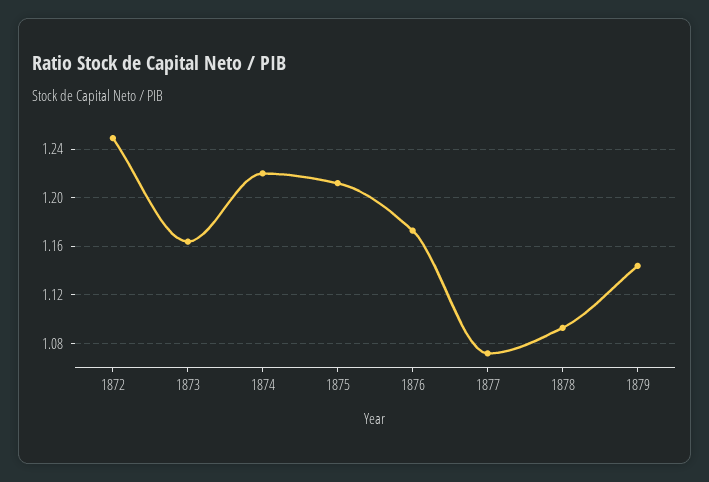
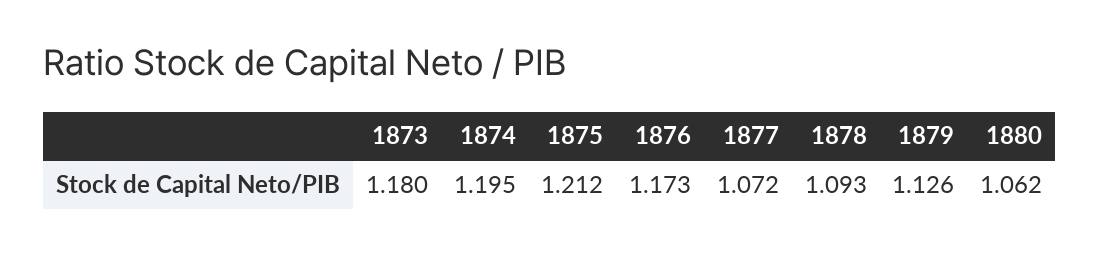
1872: 1.25 -> none
1873: 1.165 -> 1.18
1874: 1.22 -> 1.195
1879: 1.145 -> 1.126
1880: none -> 1.062

